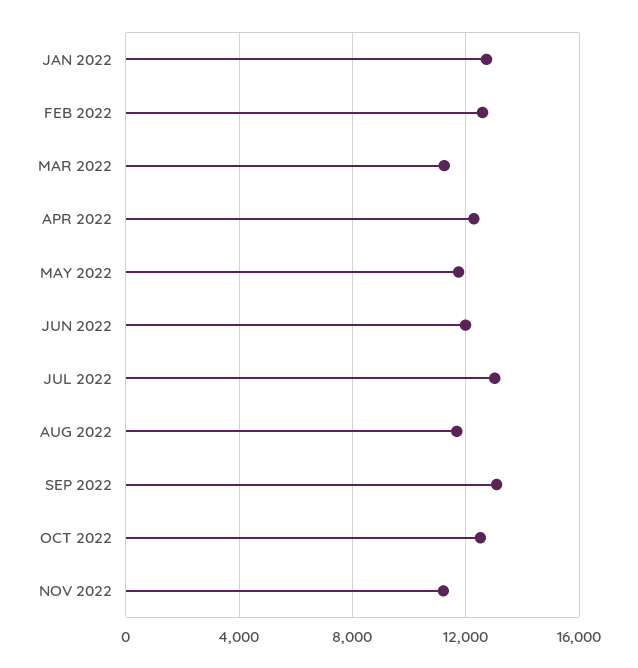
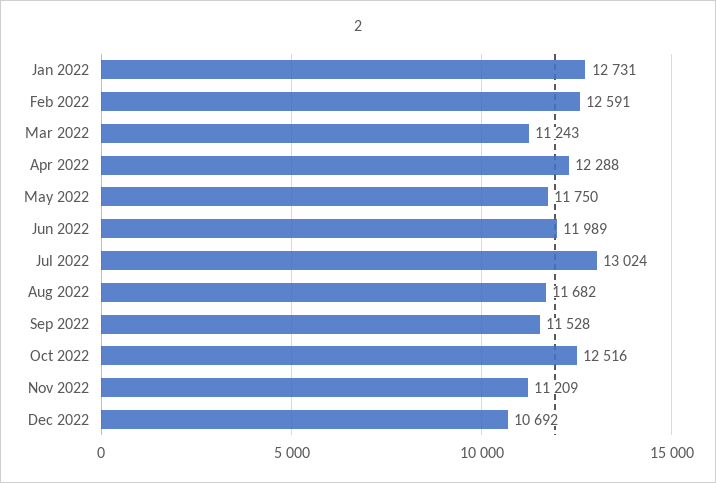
SEP 2022: 13000 -> 11528
Dec 2022: none -> 10692

